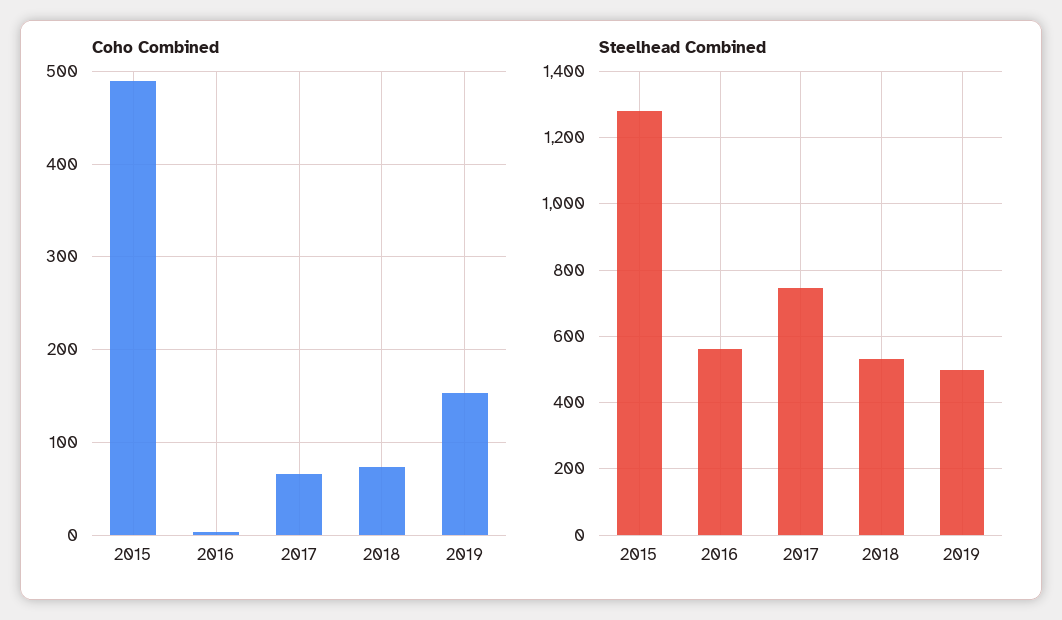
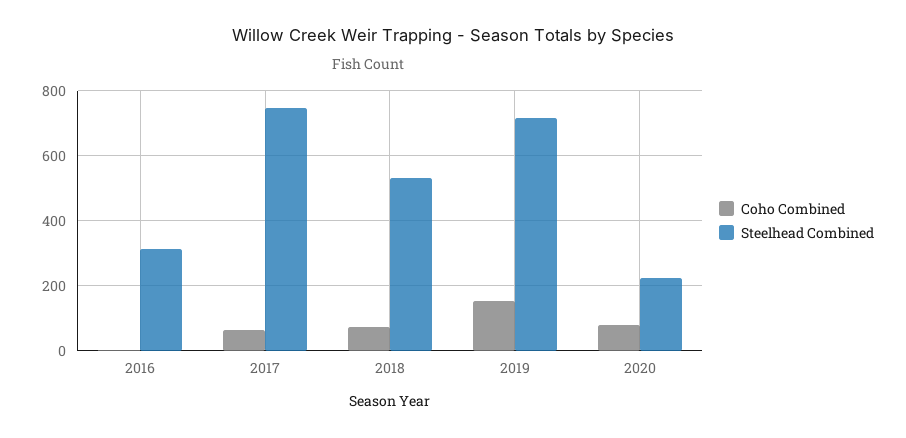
Coho Combined, 2015: 490 -> none
Steelhead Combined, 2015: 1280 -> none
Steelhead Combined, 2016: 560 -> 320
Steelhead Combined, 2019: 500 -> 720
Coho Combined, 2020: none -> 80
Steelhead Combined, 2020: none -> 220

